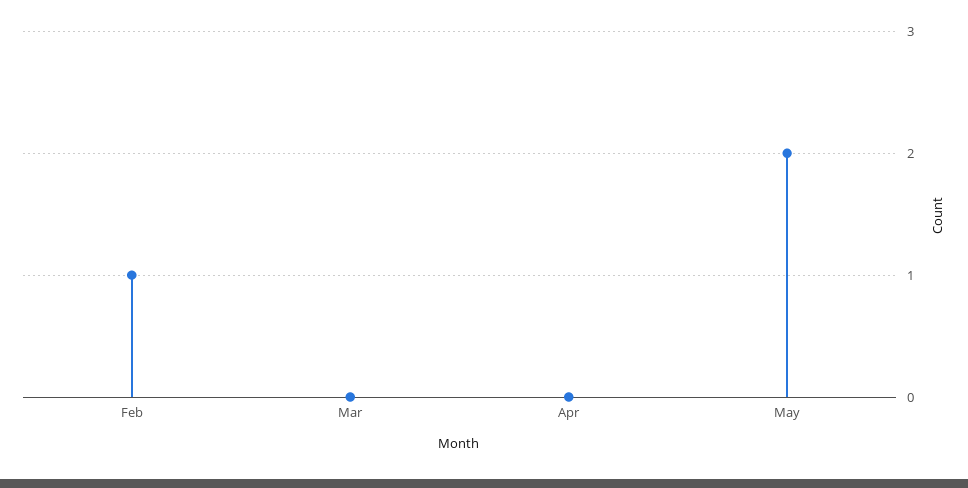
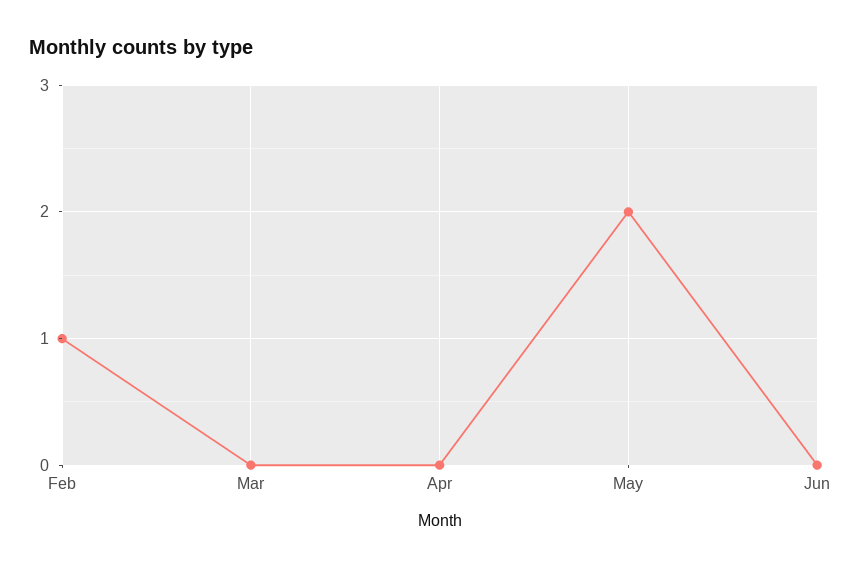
Jun: none -> 0

